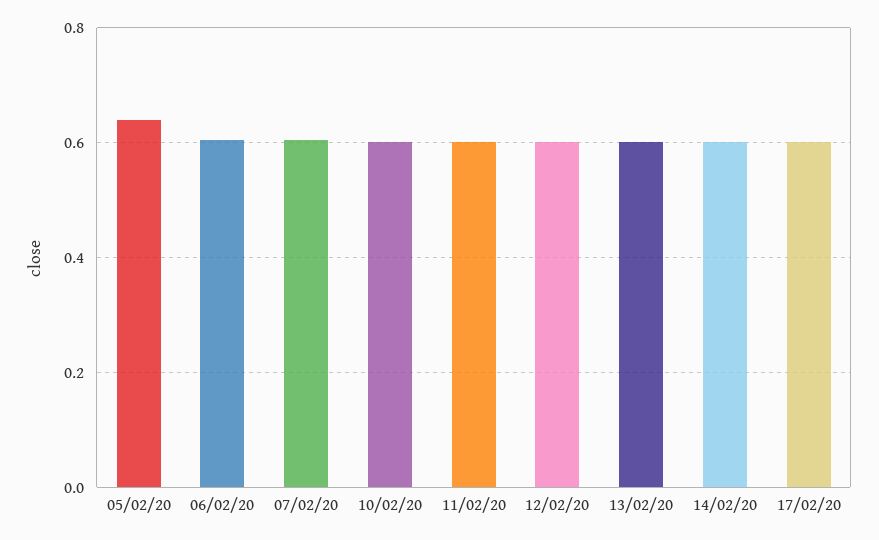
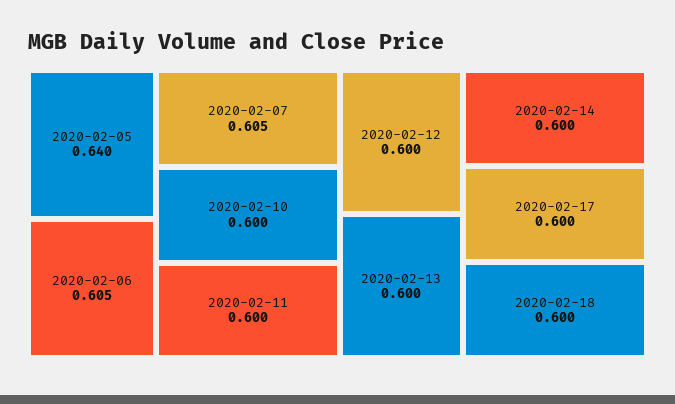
2020-02-18: none -> 0.6

